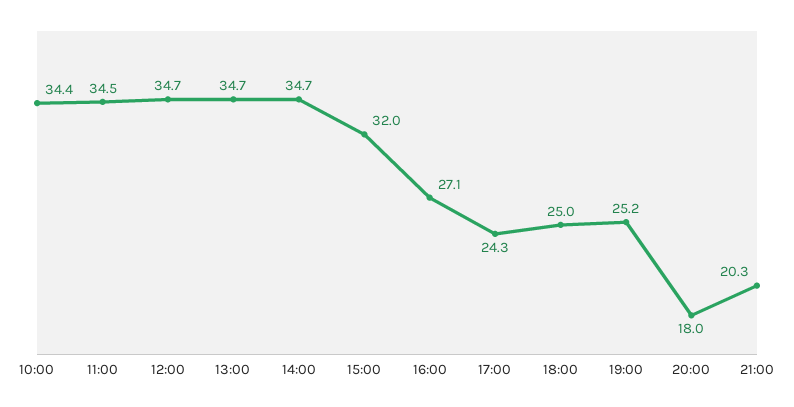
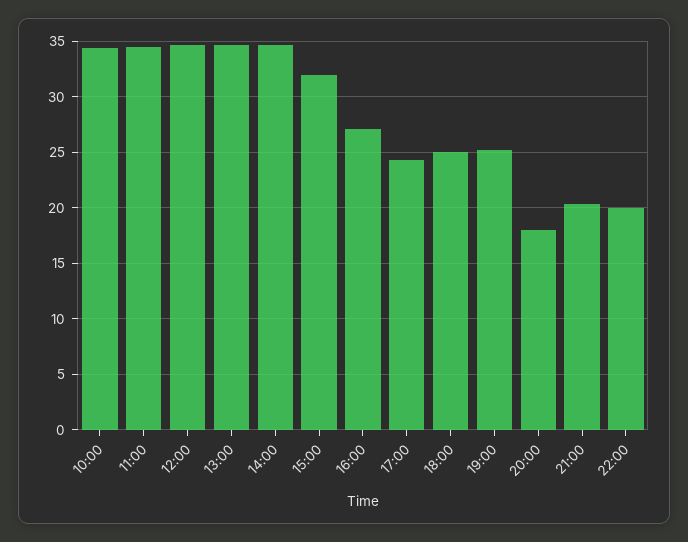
22:00: none -> 20

